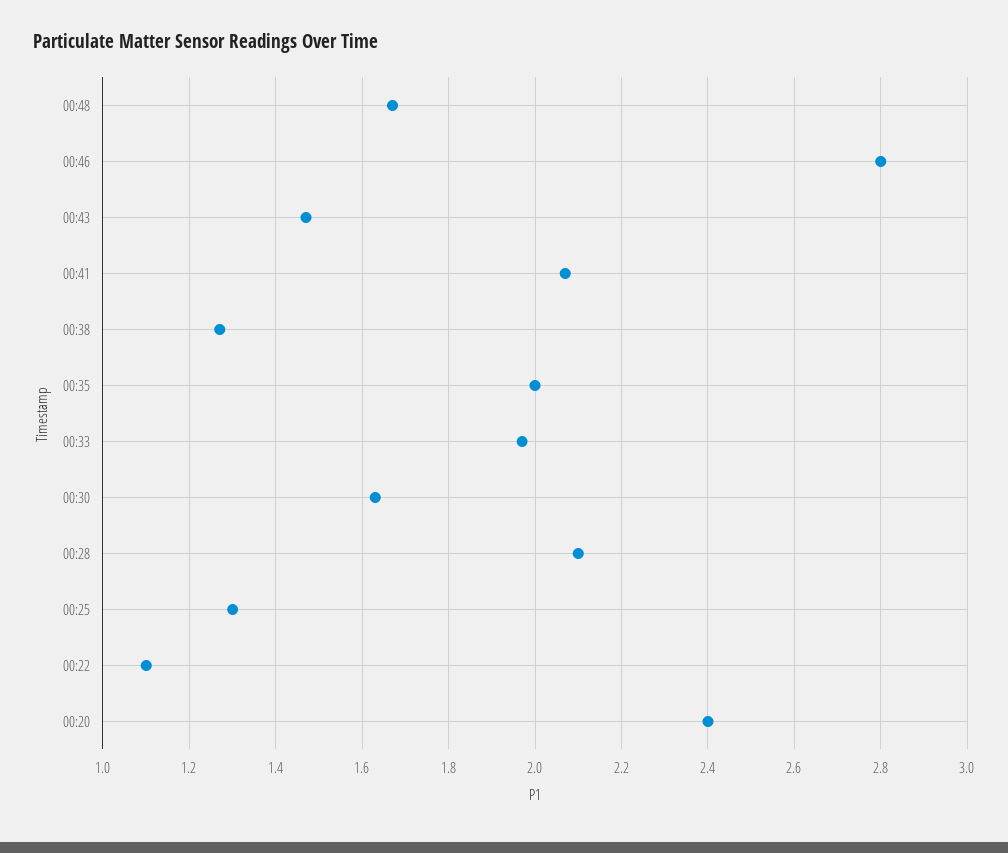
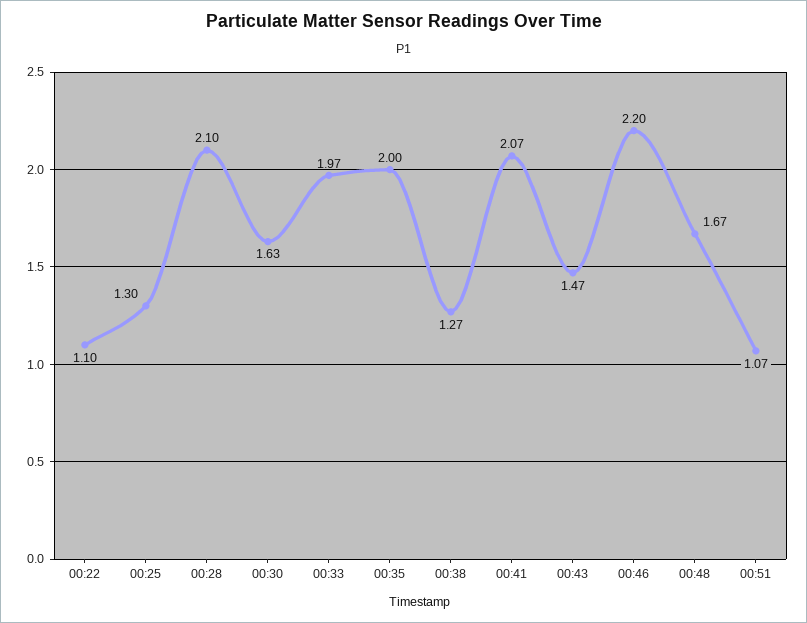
00:46: 2.8 -> 2.2
00:20: 2.4 -> none
00:51: none -> 1.07

